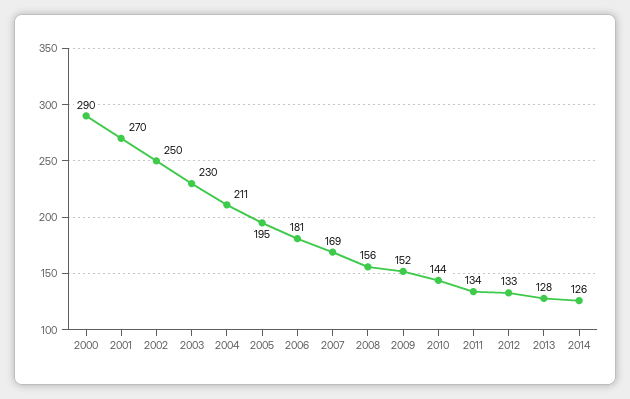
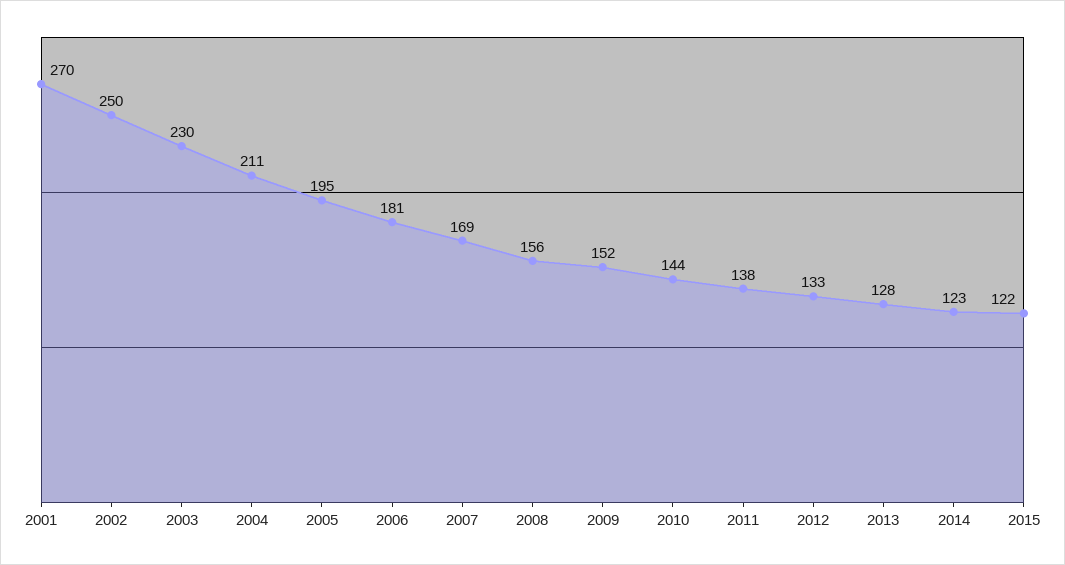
2000: 290 -> none
2011: 134 -> 138
2014: 126 -> 123
2015: none -> 122

